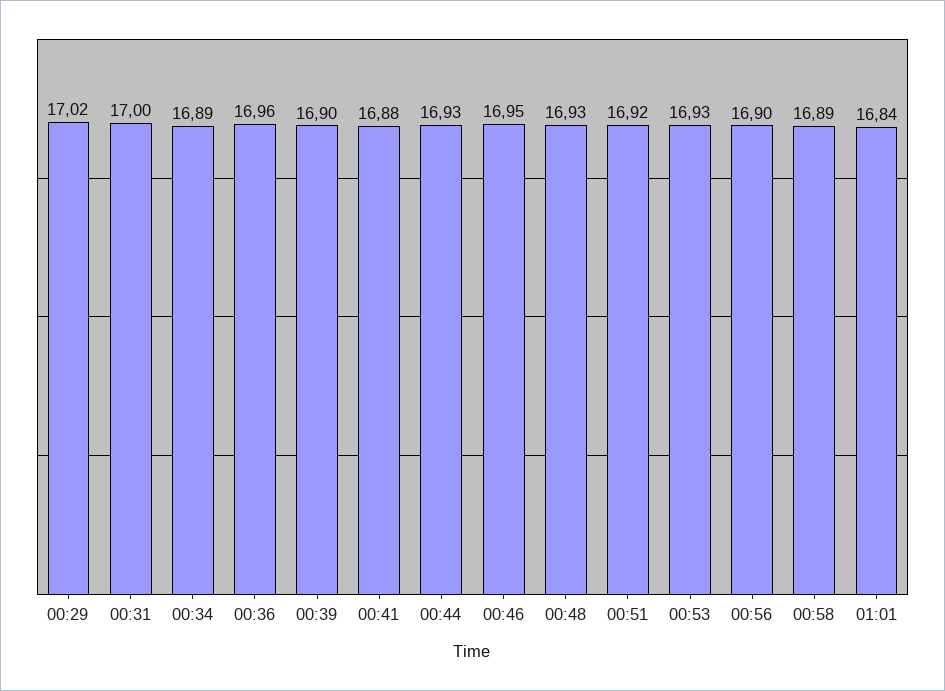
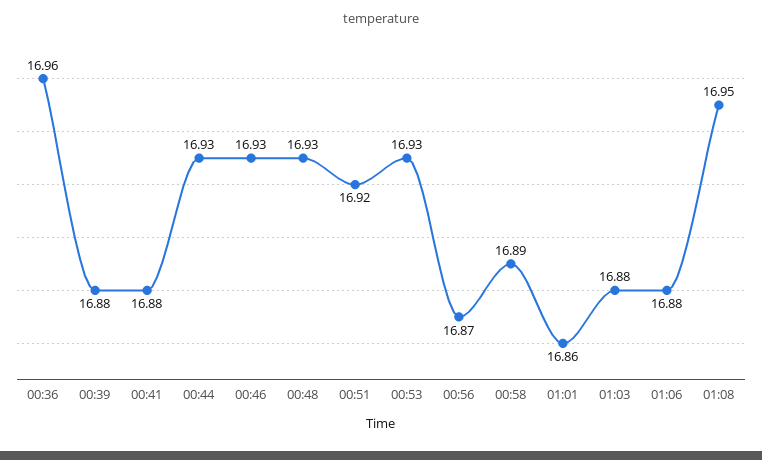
00:29: 17.02 -> none
00:31: 17 -> none
00:34: 16.89 -> none
00:39: 16.9 -> 16.88
00:46: 16.95 -> 16.93
00:56: 16.9 -> 16.87
01:01: 16.84 -> 16.86
01:03: none -> 16.88
01:06: none -> 16.88
01:08: none -> 16.95

